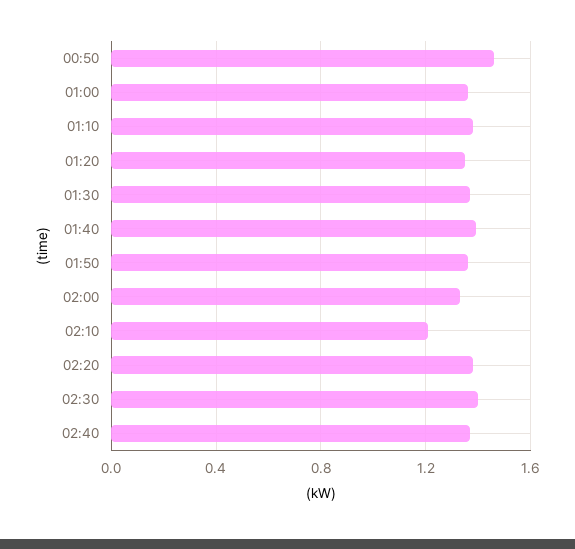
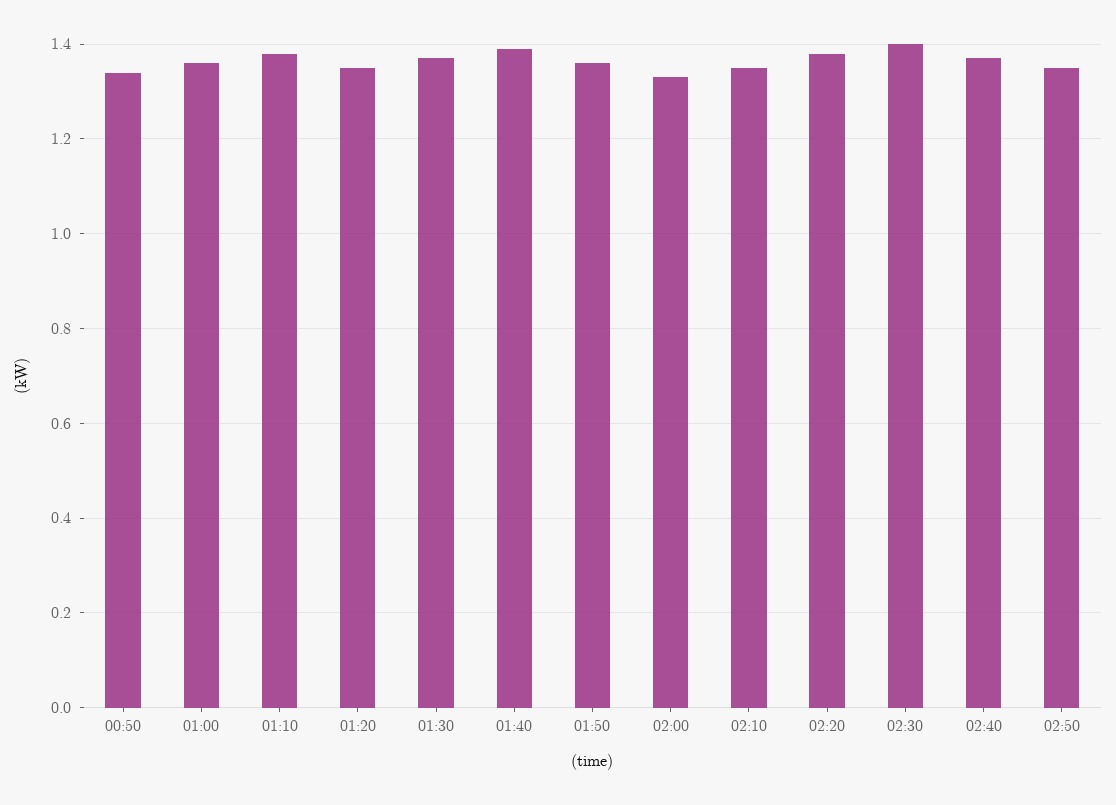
00:50: 1.45 -> 1.35
02:10: 1.2 -> 1.35
02:50: none -> 1.35

